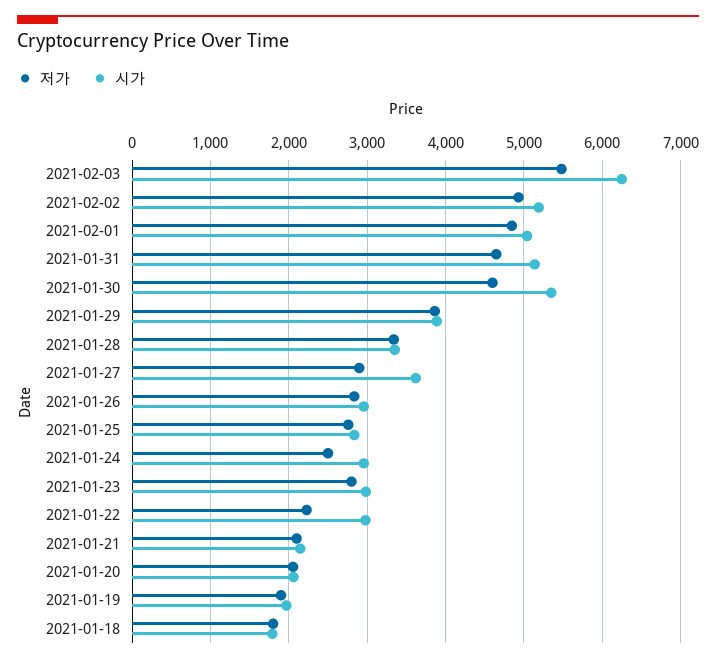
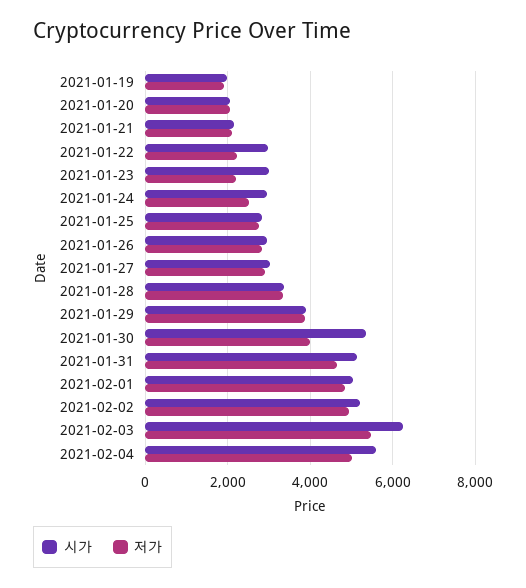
저가, 2021-01-30: 4600 -> 4000
시가, 2021-01-27: 3600 -> 3000
저가, 2021-01-23: 2800 -> 2200
저가, 2021-01-18: 1800 -> none
시가, 2021-01-18: 1800 -> none
시가, 2021-02-04: none -> 5600
저가, 2021-02-04: none -> 5000

